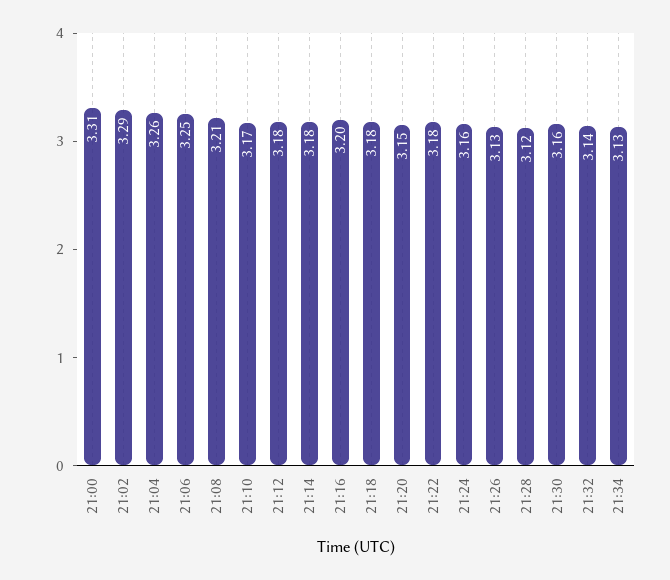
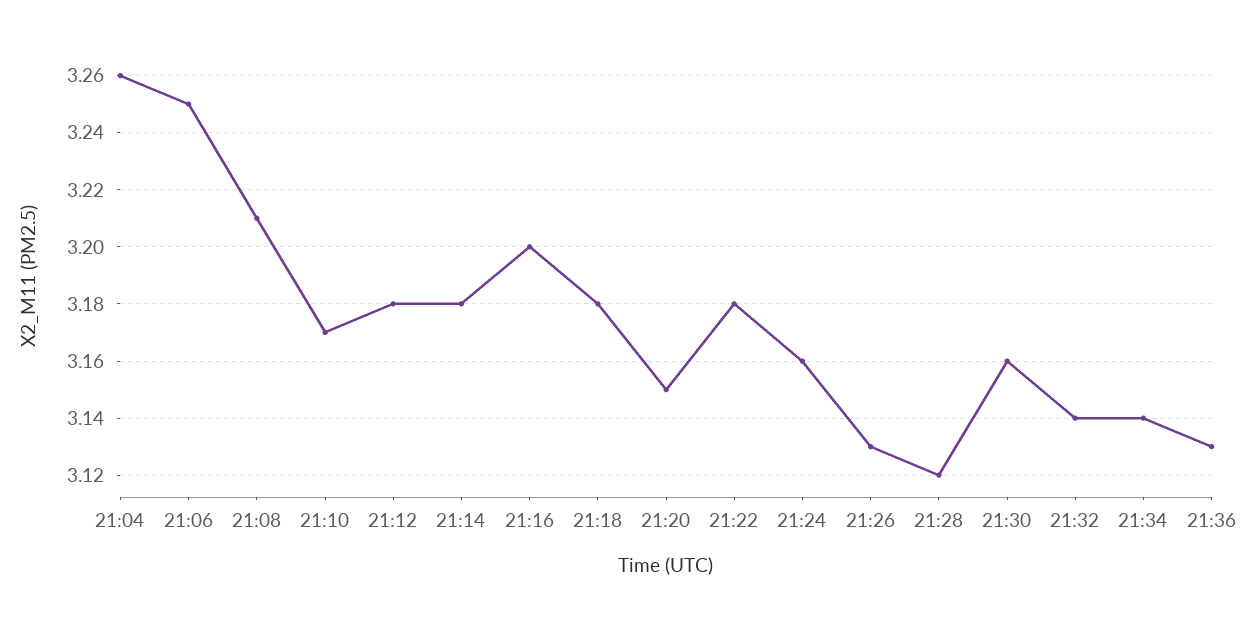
21:00: 3.31 -> none
21:02: 3.29 -> none
21:34: 3.13 -> 3.14
21:36: none -> 3.13

